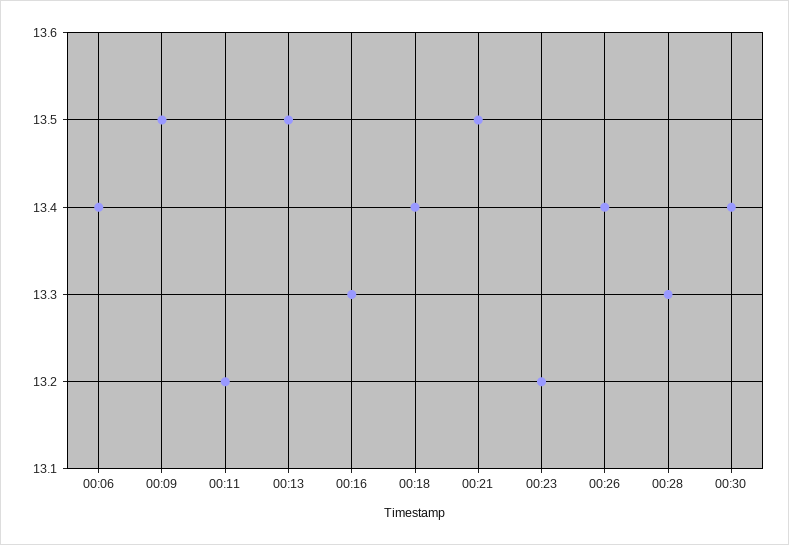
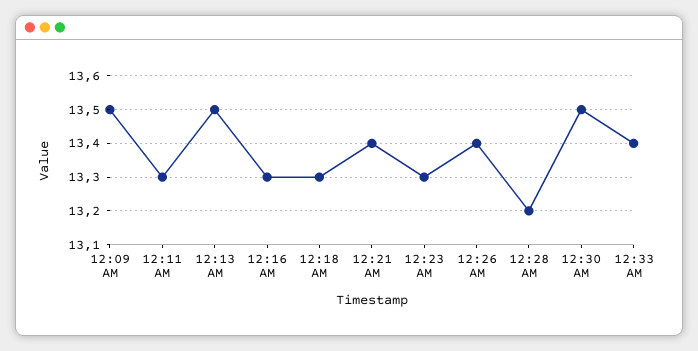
00:06: 13.4 -> none
00:11: 13.2 -> 13.3
00:18: 13.4 -> 13.3
00:21: 13.5 -> 13.4
00:23: 13.2 -> 13.3
00:28: 13.3 -> 13.2
00:30: 13.4 -> 13.5
12:33 AM: none -> 13.4

